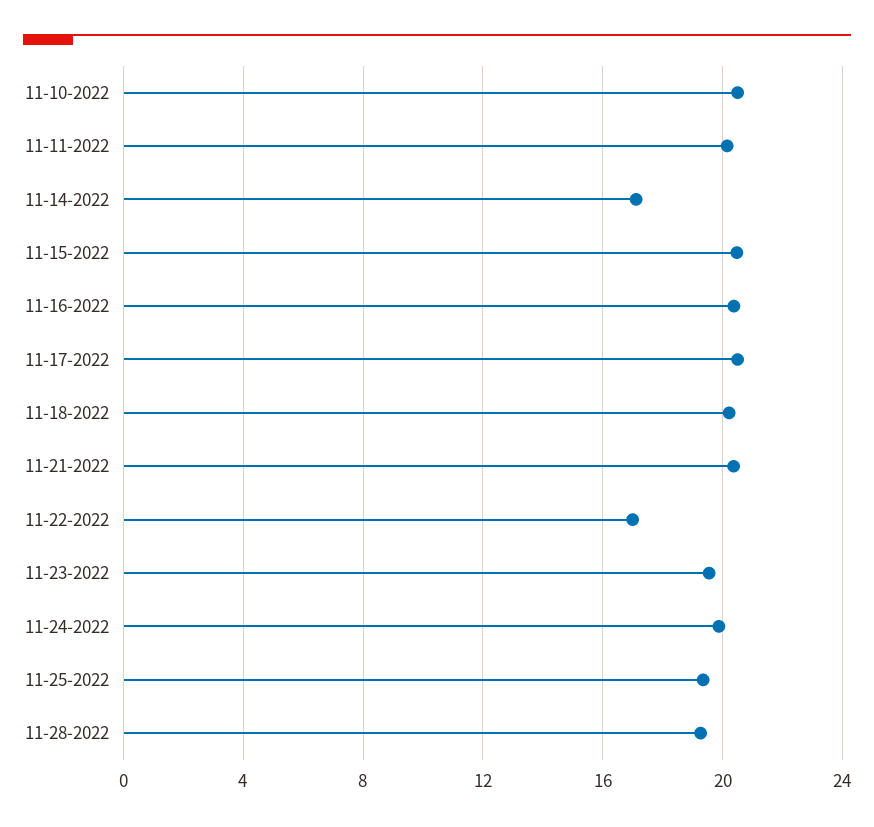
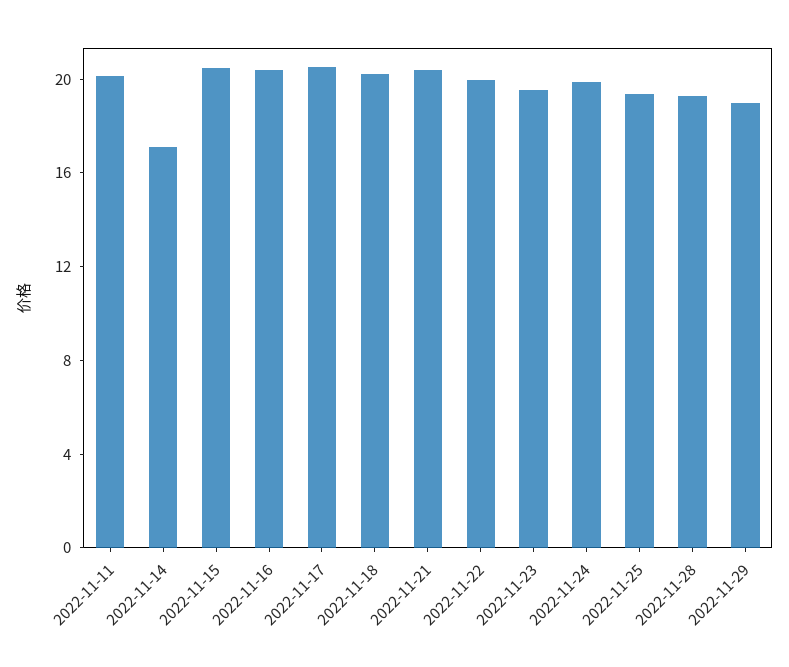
11-10-2022: 20.5 -> none
11-22-2022: 17 -> 20
2022-11-29: none -> 19

